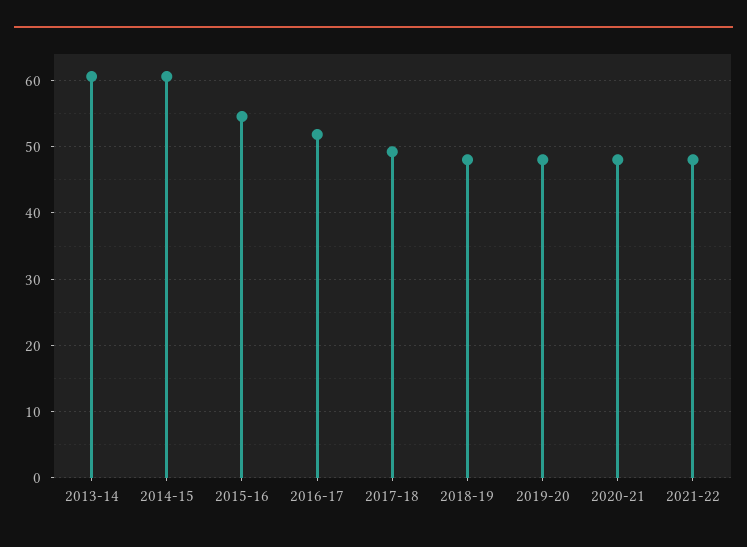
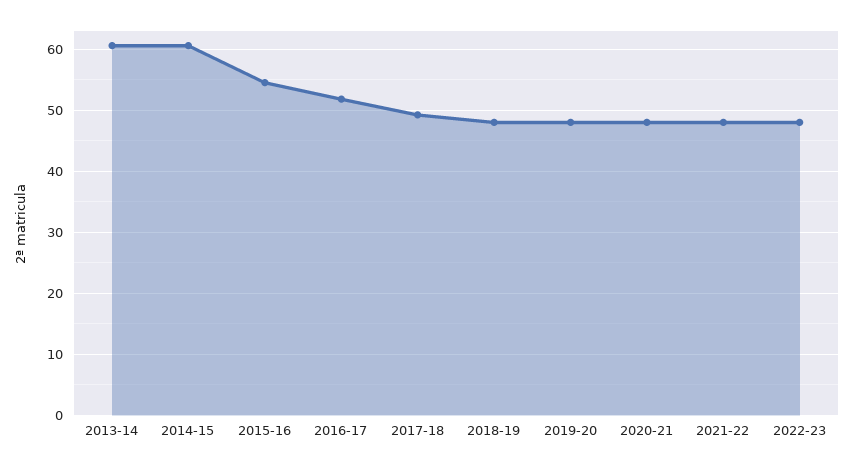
2022-23: none -> 48

